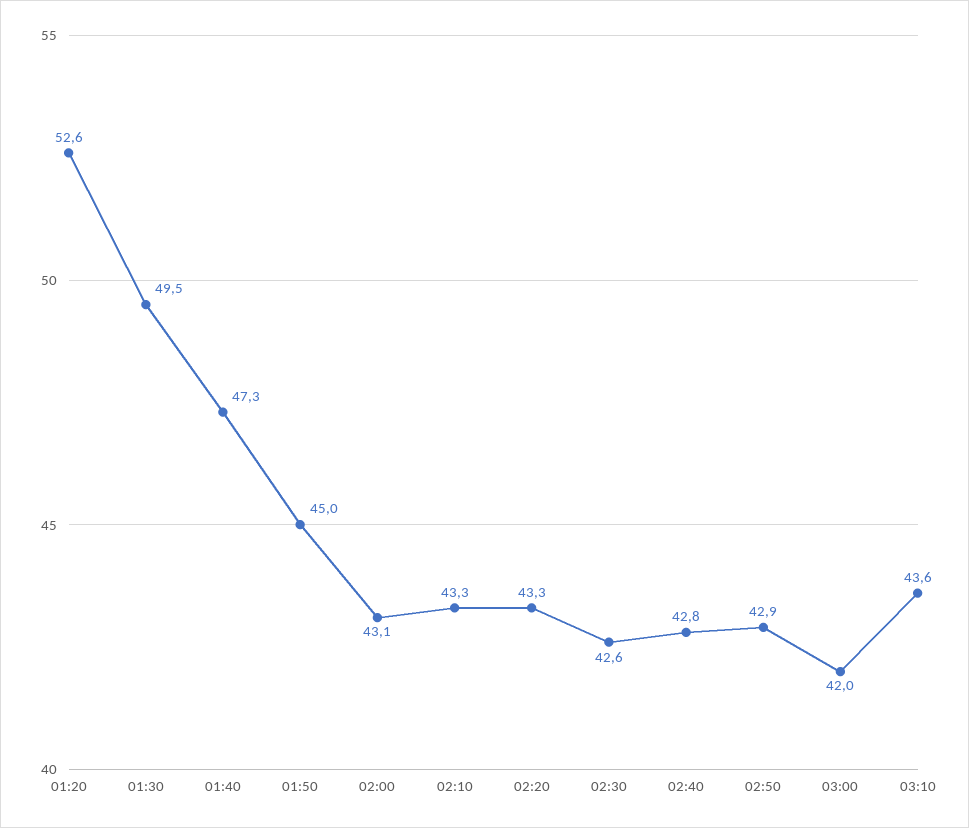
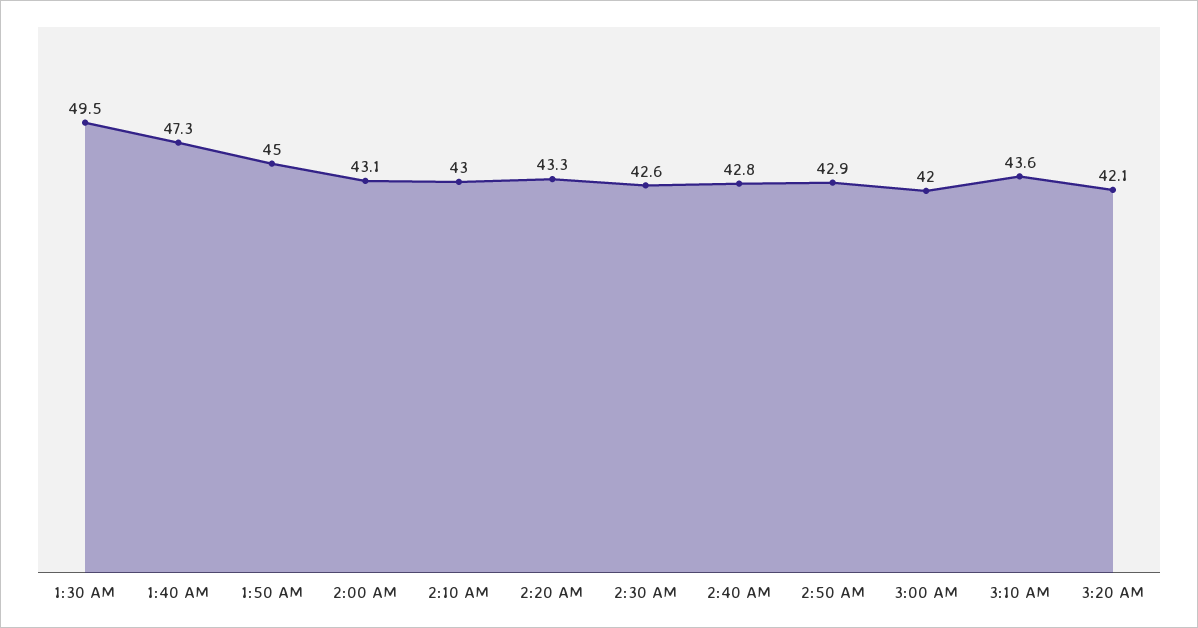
01:20: 52.6 -> none
02:10: 43.3 -> 43
3:20 AM: none -> 42.1

